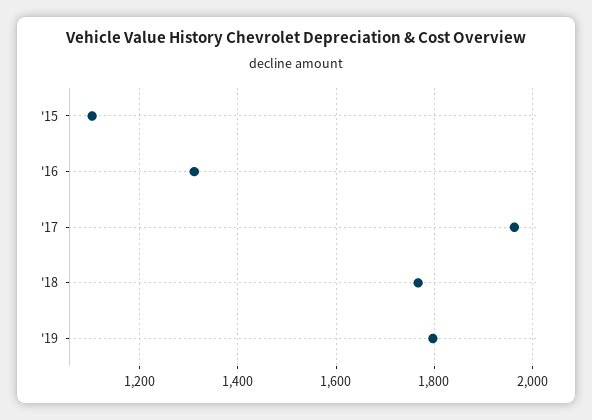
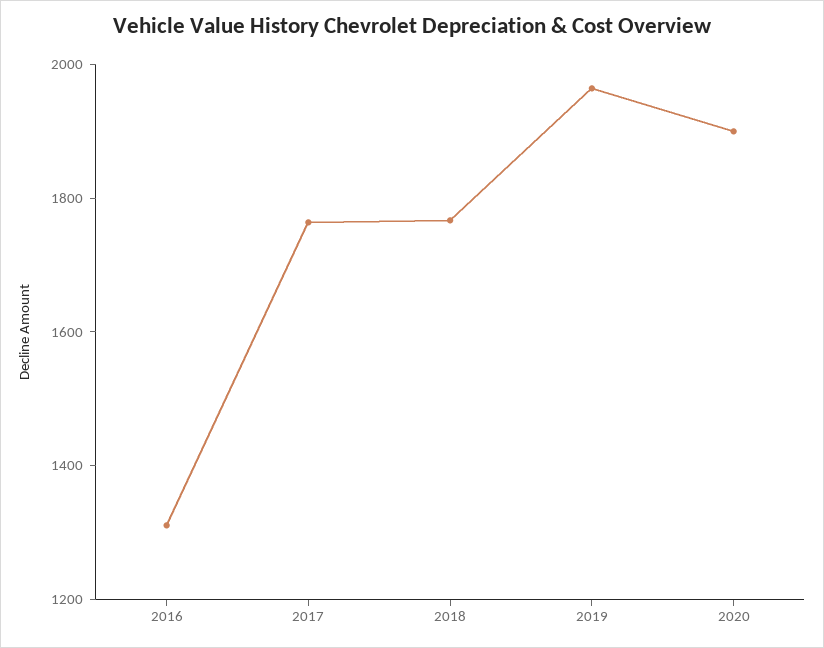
'15: 1100 -> none
'17: 1960 -> 1750
'19: 1800 -> 1950
2020: none -> 1900

